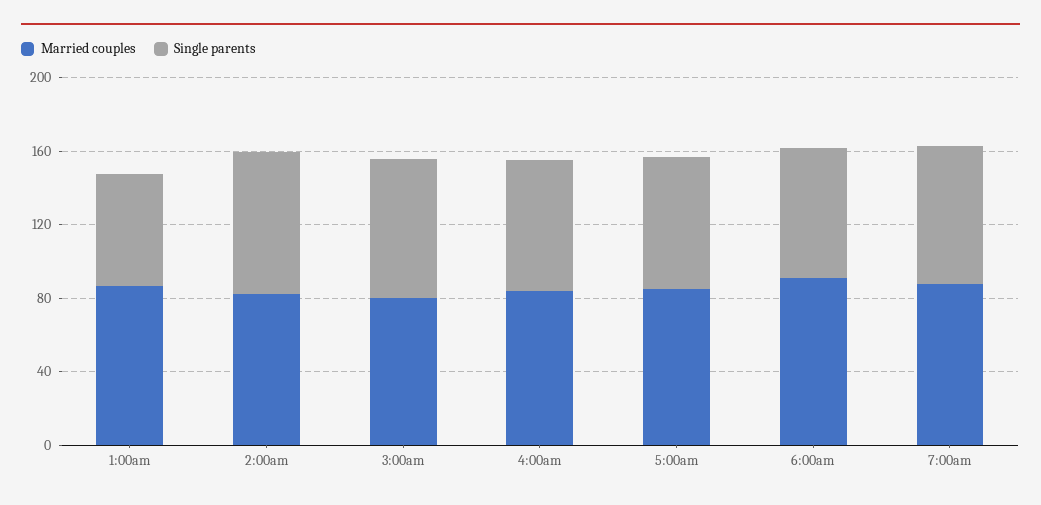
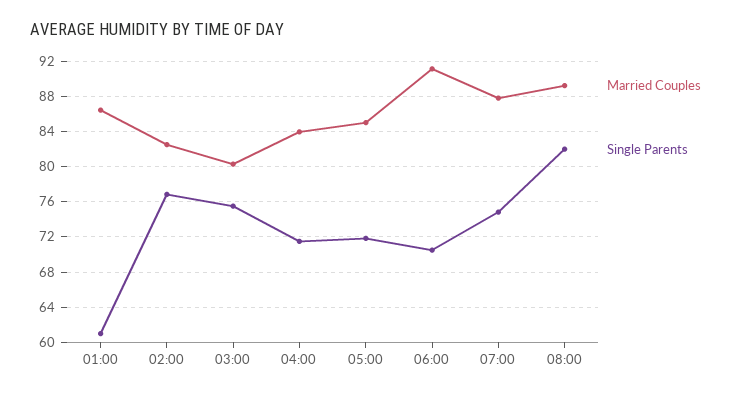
Married couples, 08:00: none -> 89
Single parents, 08:00: none -> 82

